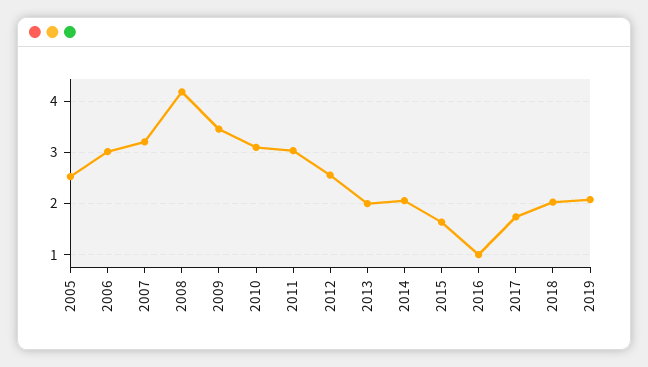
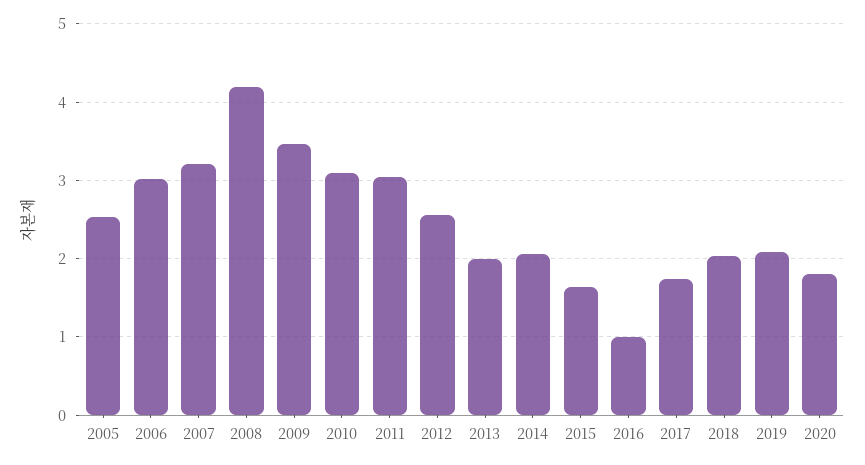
2020: none -> 1.8

